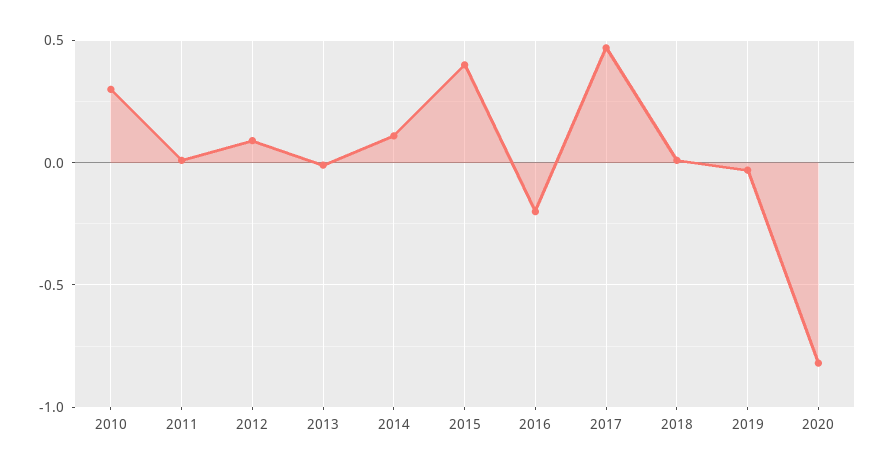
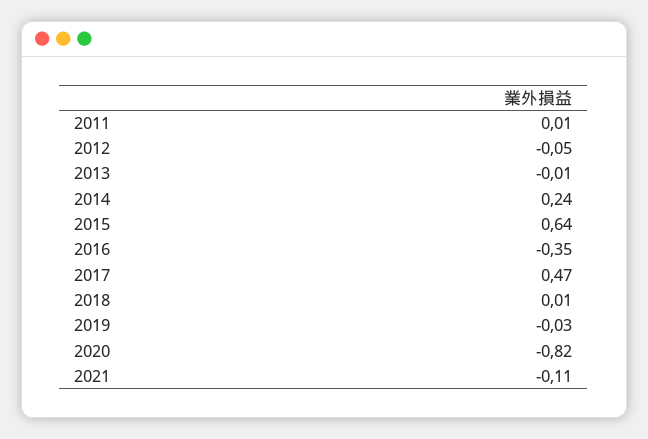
2010: 0.3 -> none
2012: 0.1 -> -0.05
2014: 0.1 -> 0.24
2015: 0.4 -> 0.64
2016: -0.2 -> -0.35
2021: none -> -0.11

